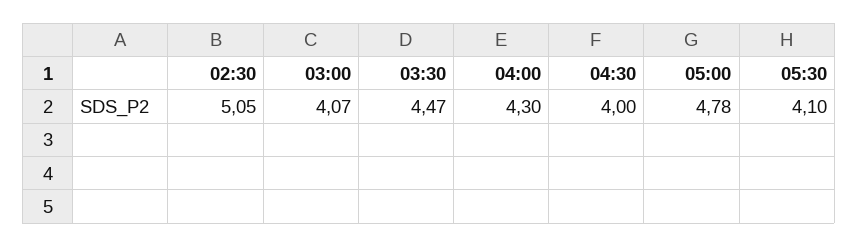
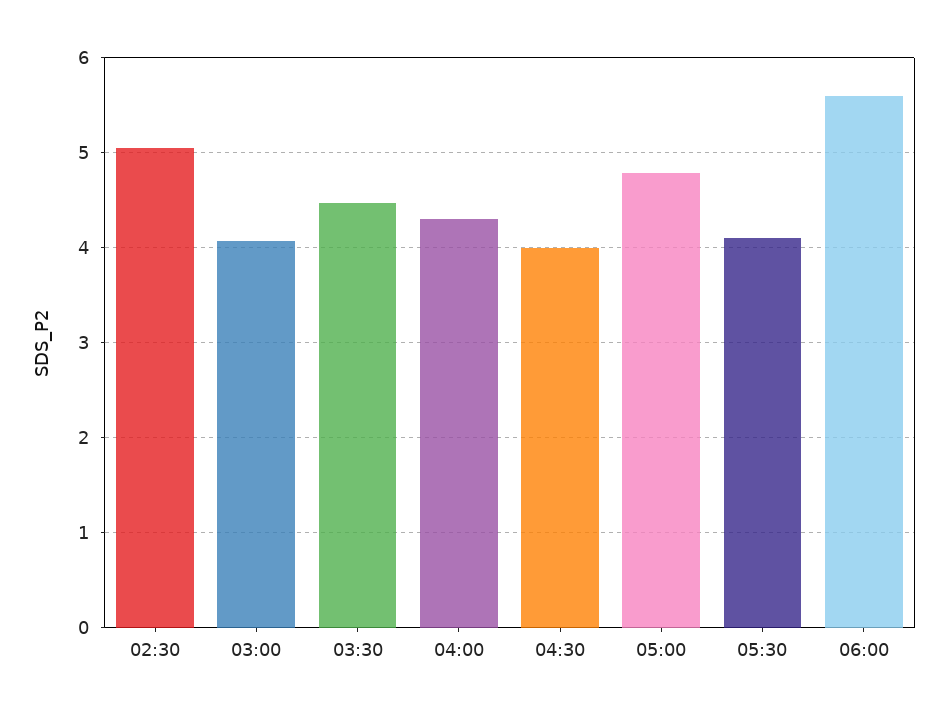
06:00: none -> 5.6

